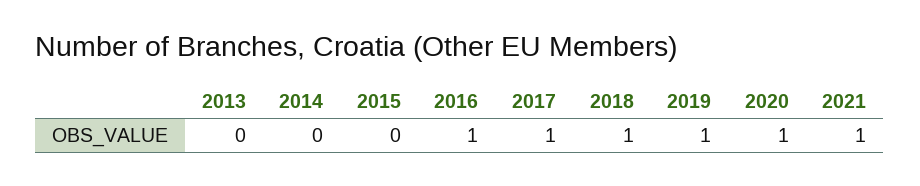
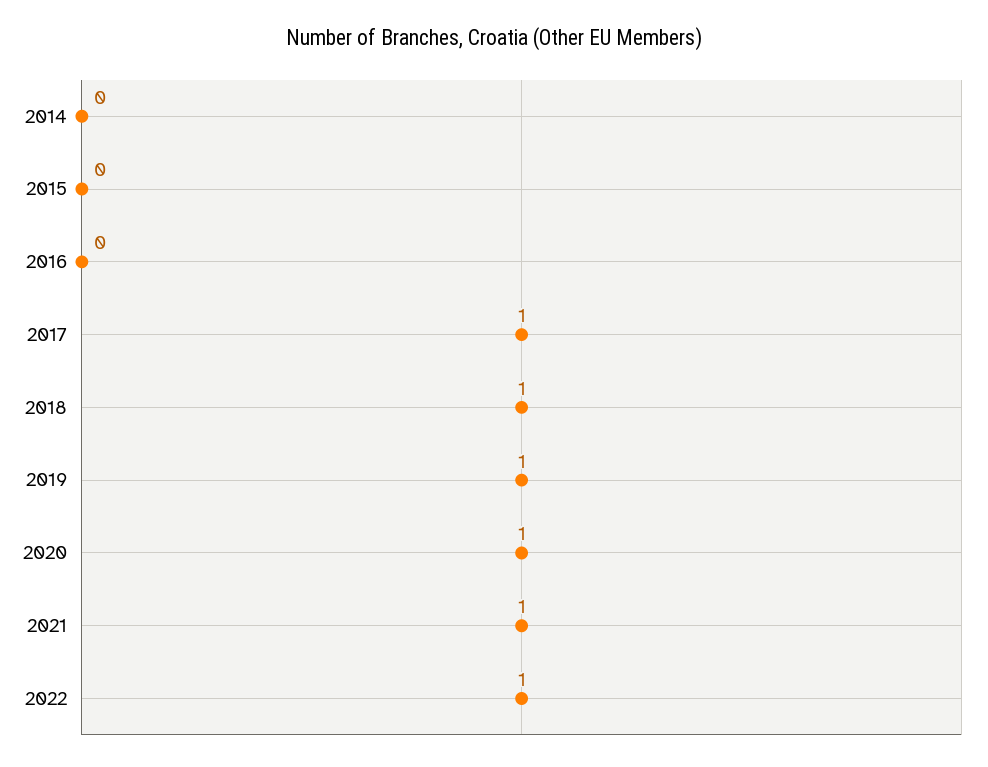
2013: 0 -> none
2016: 1 -> 0
2022: none -> 1

